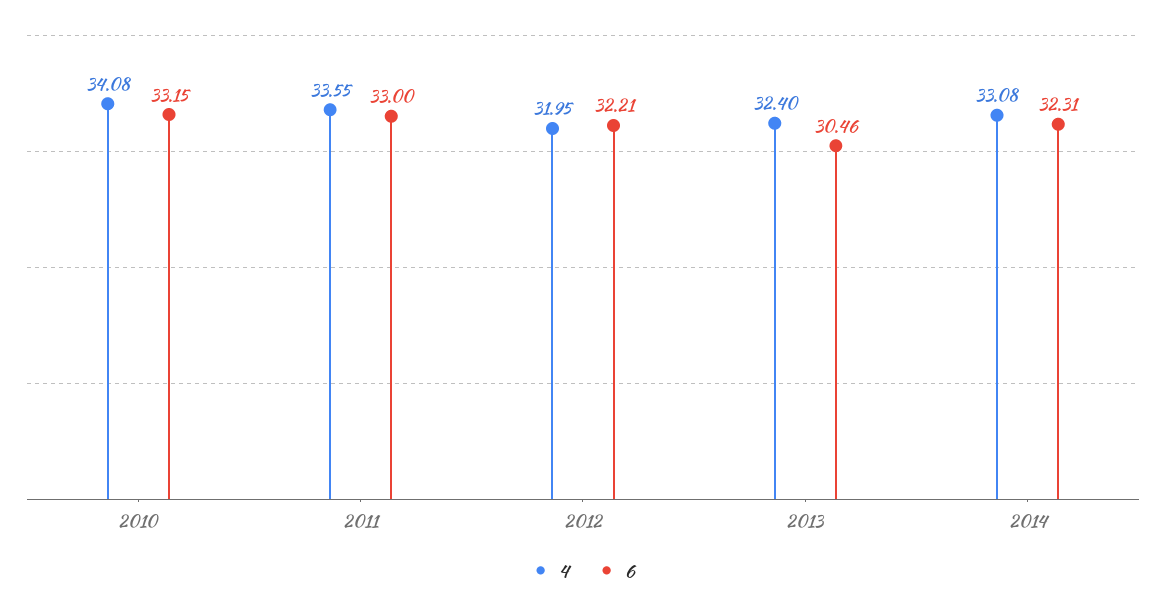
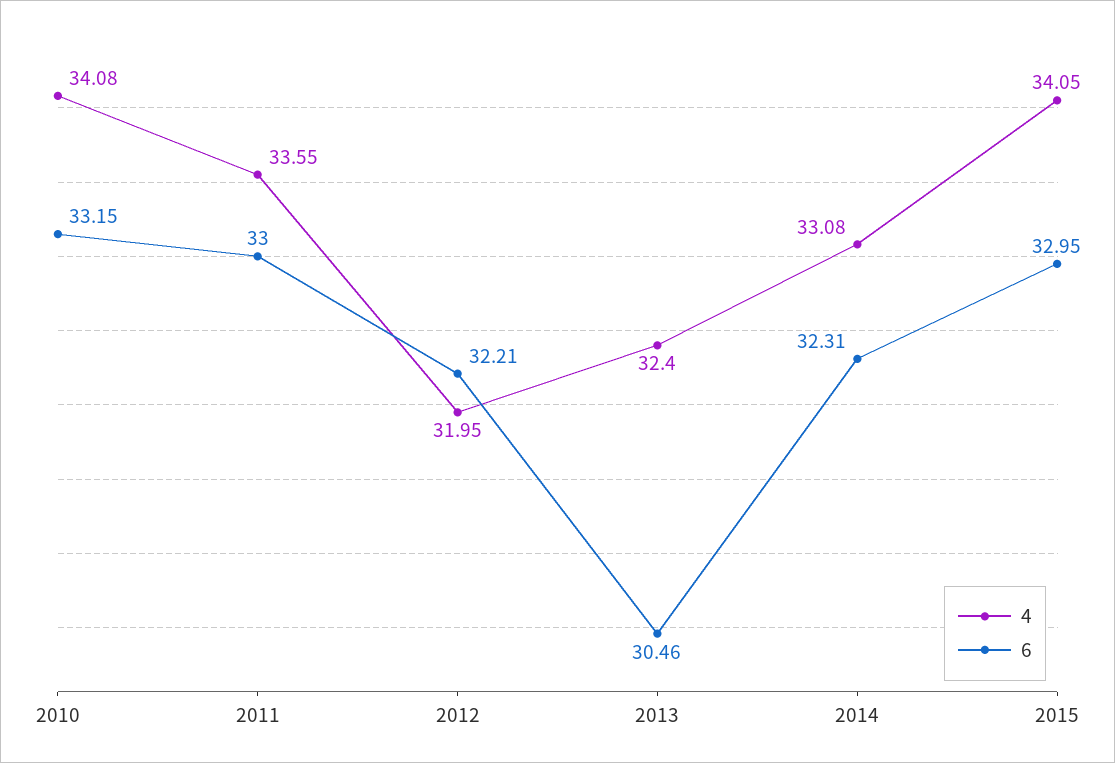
4, 2015: none -> 34.05
6, 2015: none -> 32.95

